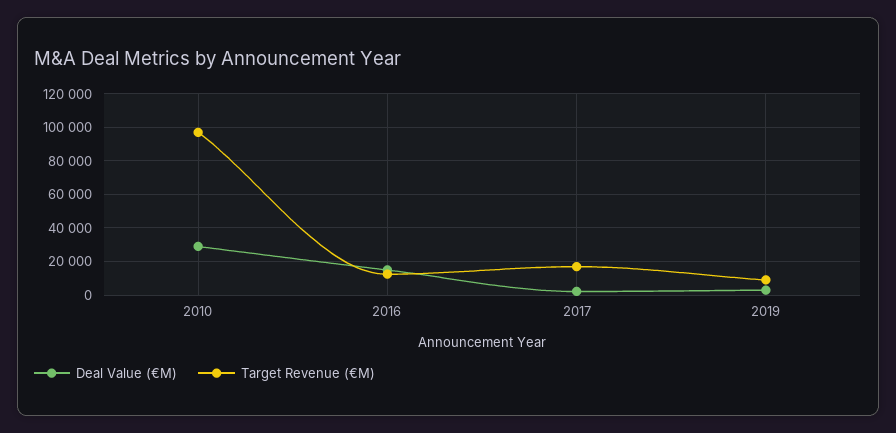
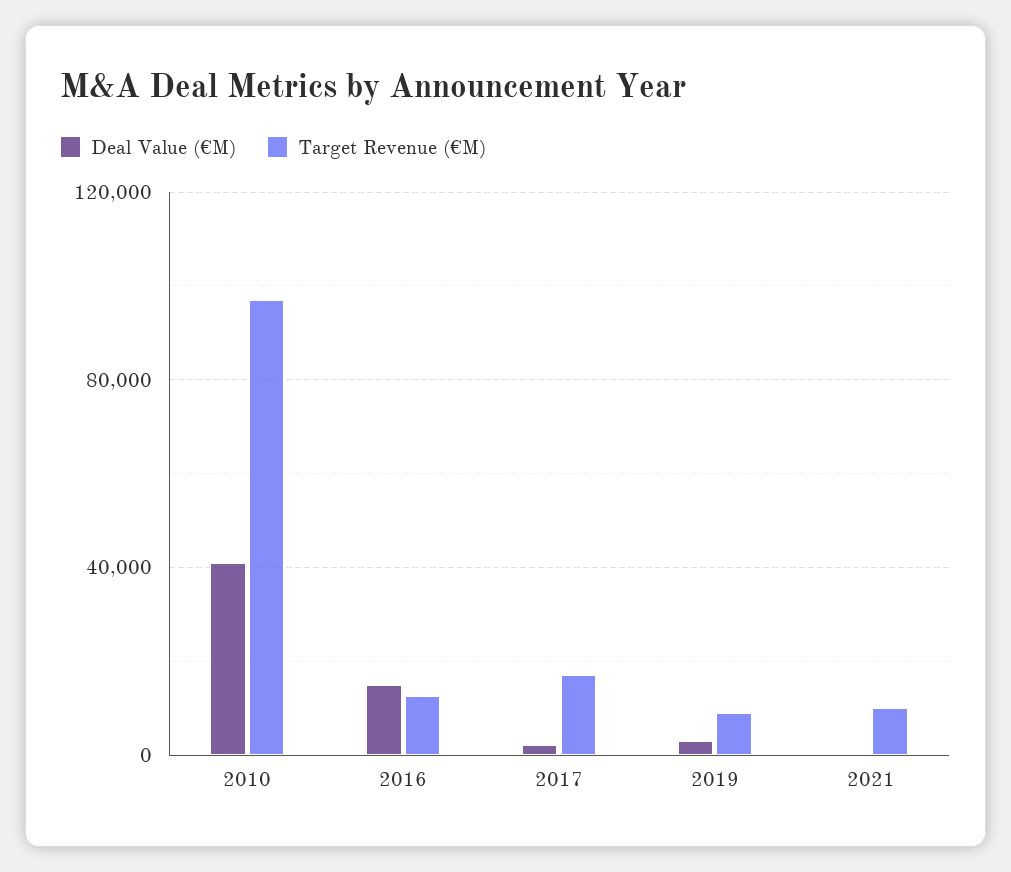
Deal Value (€M), 2010: 30000 -> 40000
Deal Value (€M), 2021: none -> 0
Target Revenue (€M), 2021: none -> 10000

